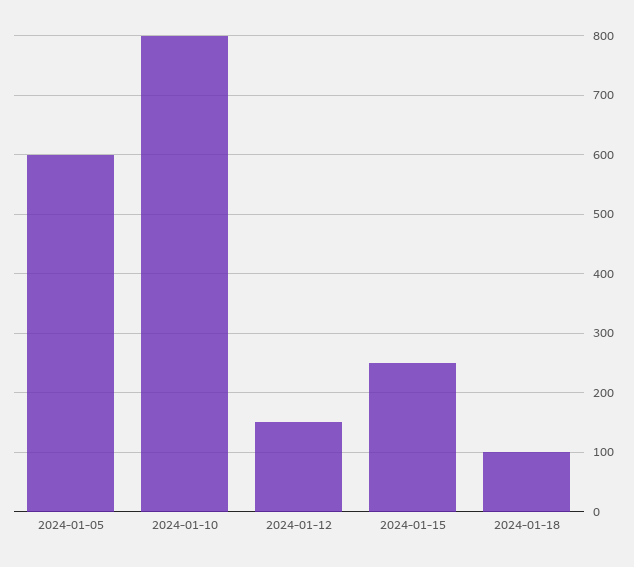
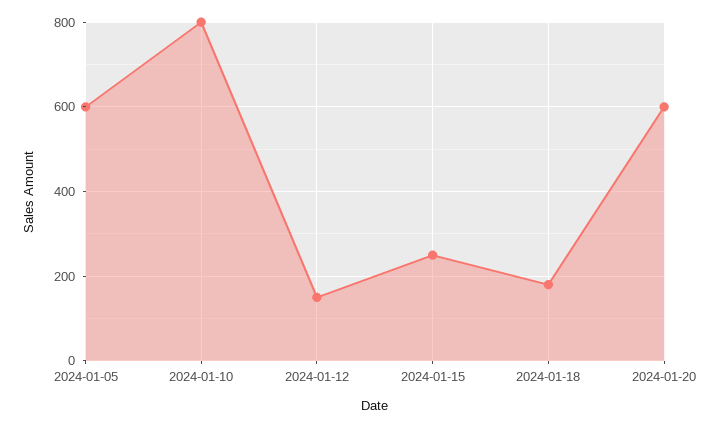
2024-01-18: 100 -> 180
2024-01-20: none -> 600

